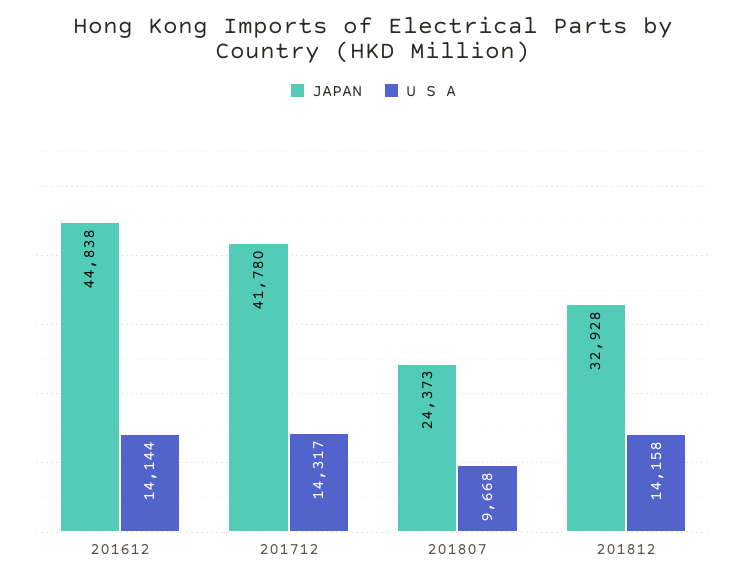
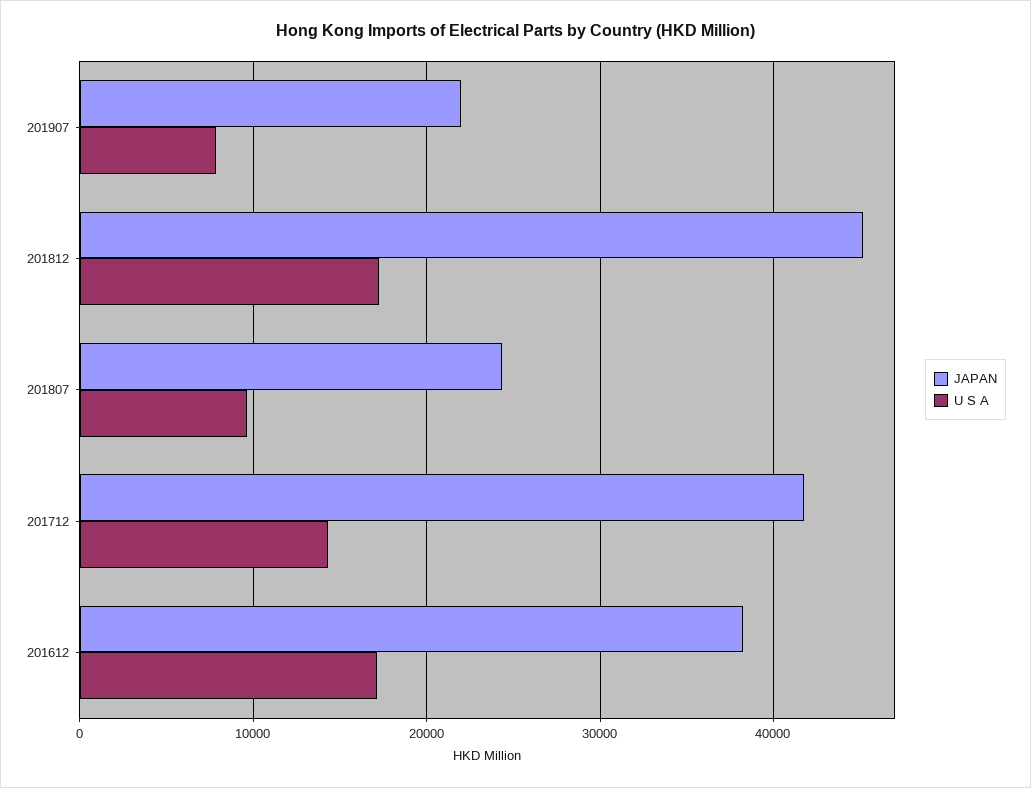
JAPAN, 201612: 44838 -> 38000
U S A, 201612: 14144 -> 17000
JAPAN, 201812: 32928 -> 45000
U S A, 201812: 14158 -> 17000
JAPAN, 201907: none -> 22000
U S A, 201907: none -> 8000

